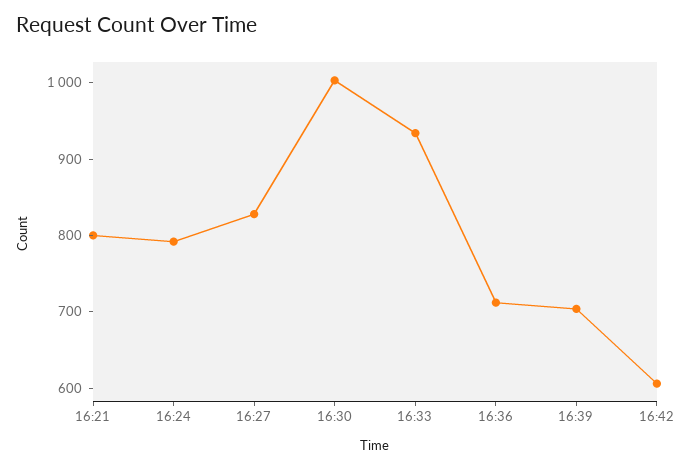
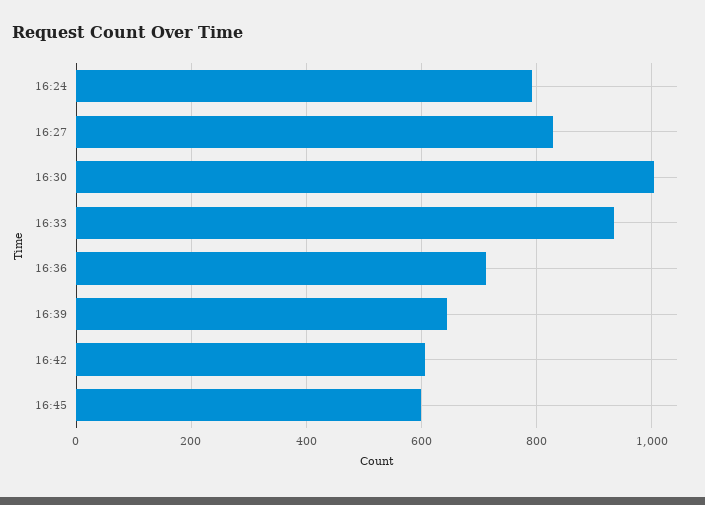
16:21: 800 -> none
16:39: 700 -> 640
16:45: none -> 600

